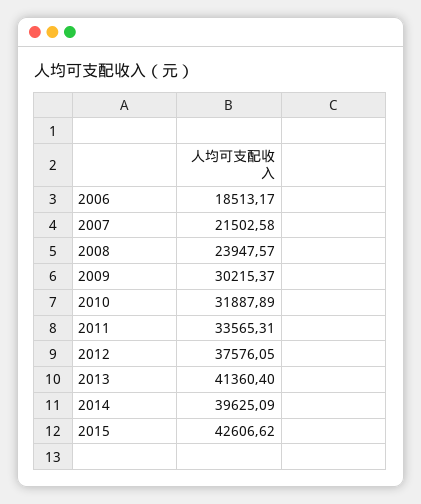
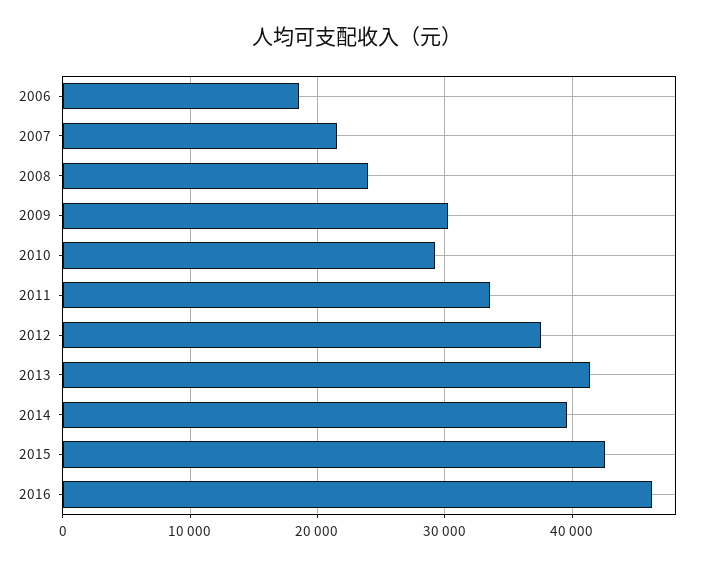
2010: 31887.89 -> 29000
2016: none -> 46000

